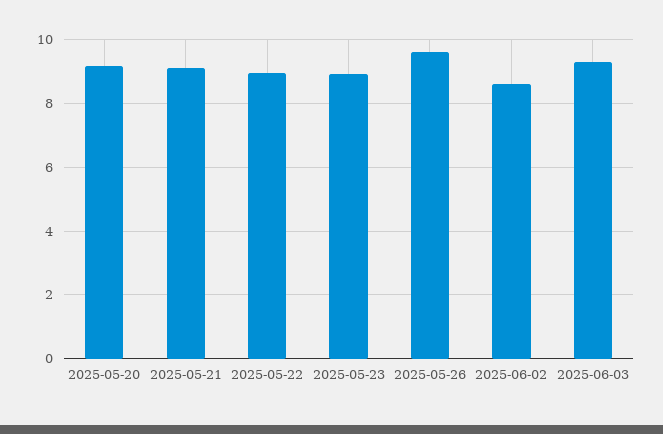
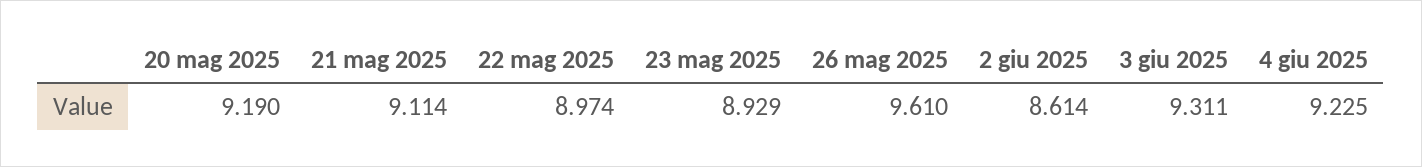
4 giu 2025: none -> 9.225

